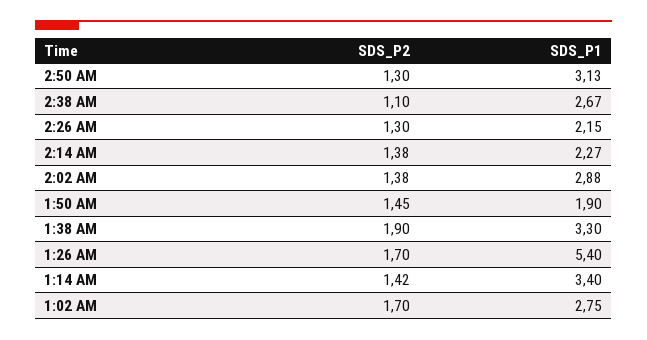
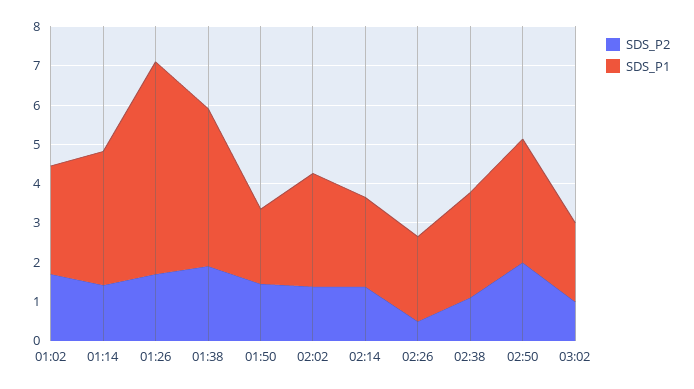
SDS_P2, 2:50 AM: 1.3 -> 2
SDS_P2, 2:26 AM: 1.3 -> 0.5
SDS_P1, 1:38 AM: 3.3 -> 4
SDS_P2, 03:02: none -> 1
SDS_P1, 03:02: none -> 2

